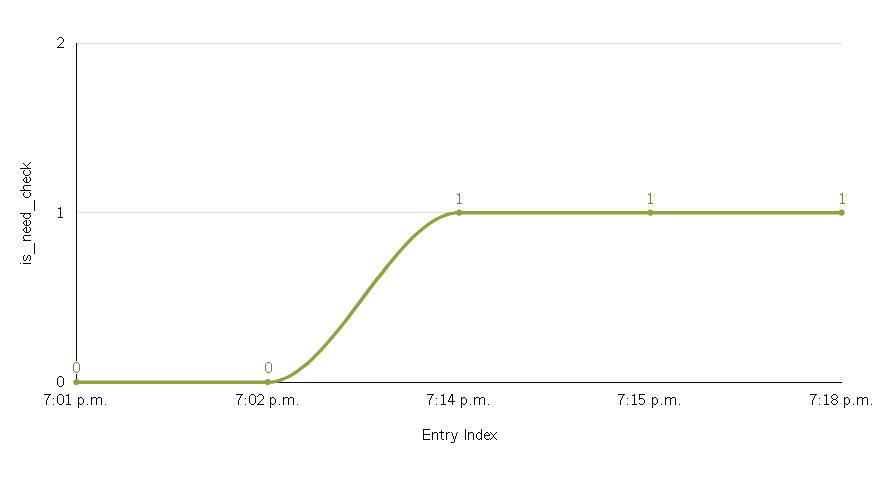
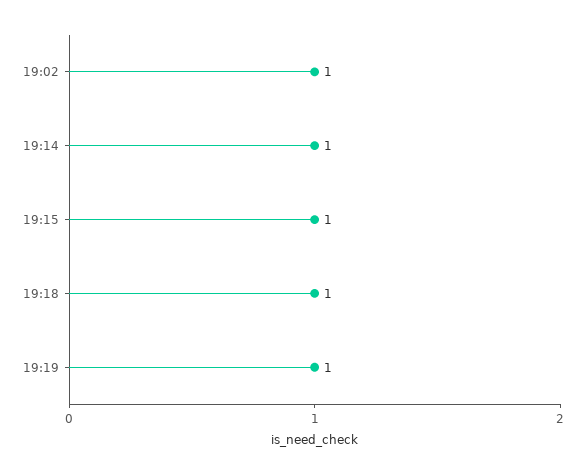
7:01 p.m.: 0 -> none
7:02 p.m.: 0 -> 1
19:19: none -> 1

